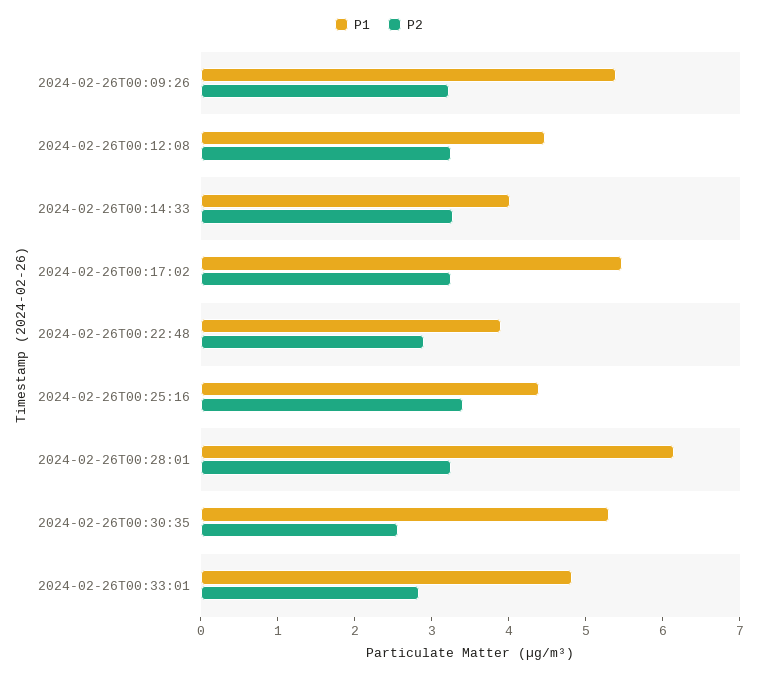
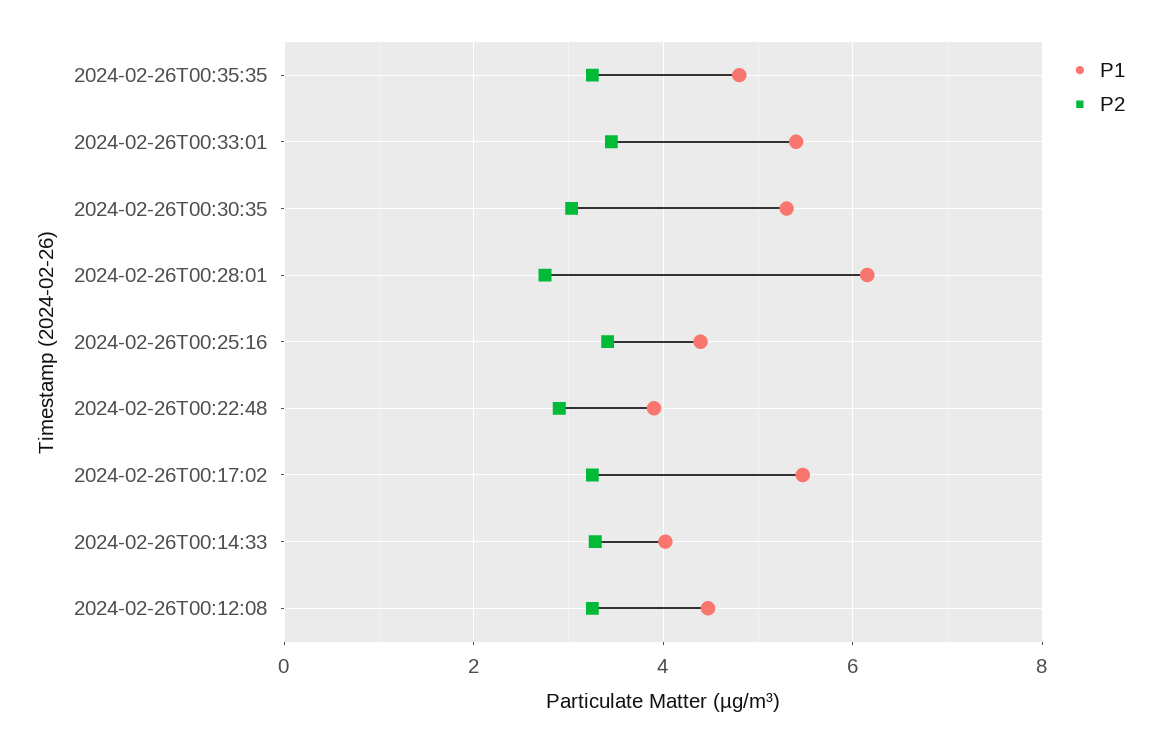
P1, 2024-02-26T00:09:26: 5.4 -> none
P2, 2024-02-26T00:09:26: 3.2 -> none
P2, 2024-02-26T00:28:01: 3.2 -> 2.8
P2, 2024-02-26T00:30:35: 2.6 -> 3
P1, 2024-02-26T00:33:01: 4.8 -> 5.4
P2, 2024-02-26T00:33:01: 2.8 -> 3.4
P1, 2024-02-26T00:35:35: none -> 4.8
P2, 2024-02-26T00:35:35: none -> 3.2

